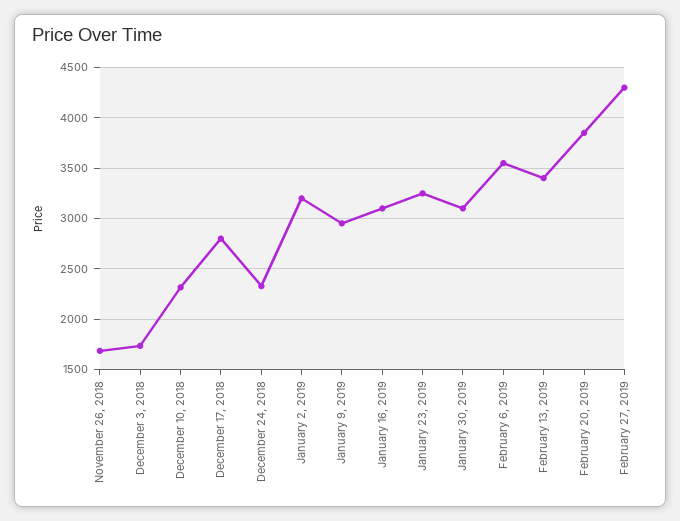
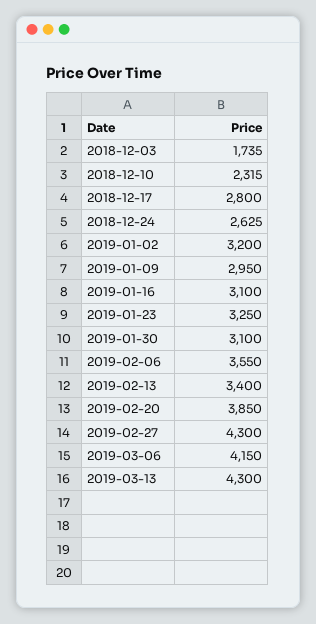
November 26, 2018: 1700 -> none
December 24, 2018: 2300 -> 2625
2019-03-06: none -> 4150
2019-03-13: none -> 4300

